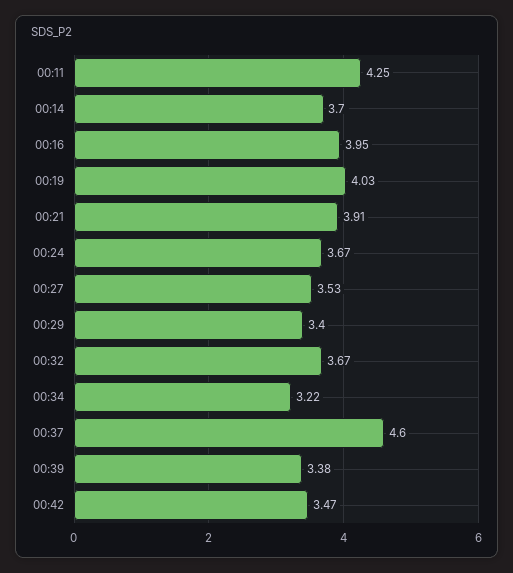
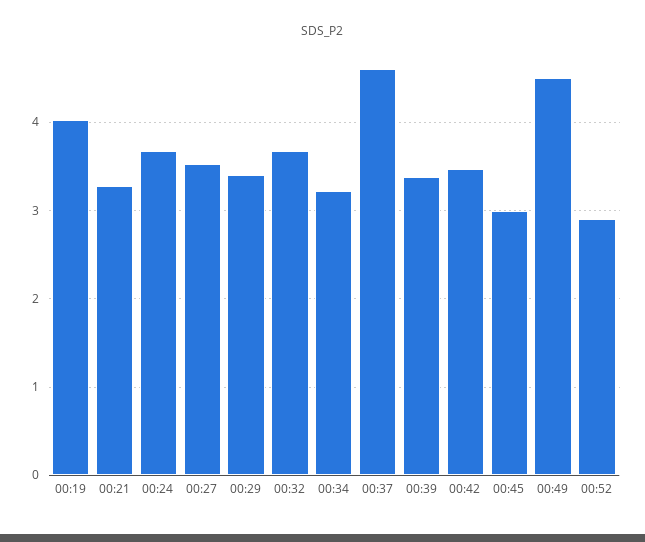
00:11: 4.25 -> none
00:14: 3.7 -> none
00:16: 3.95 -> none
00:21: 3.91 -> 3.3
00:45: none -> 3
00:49: none -> 4.5
00:52: none -> 2.9

